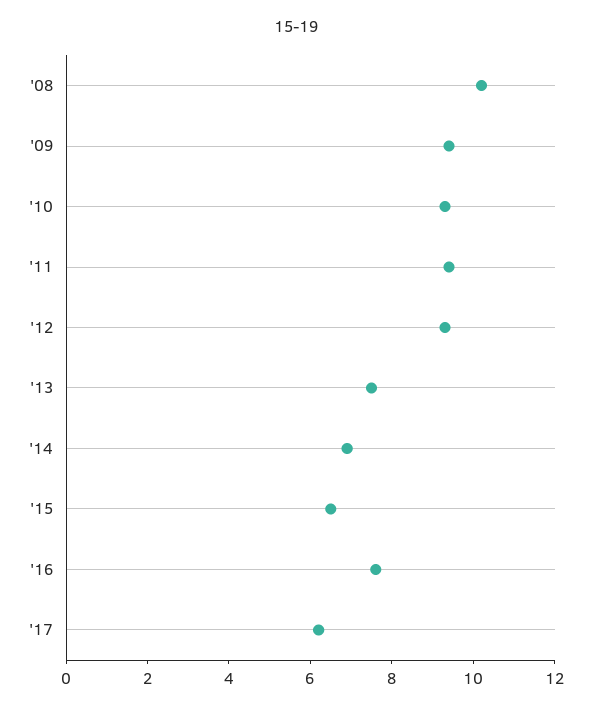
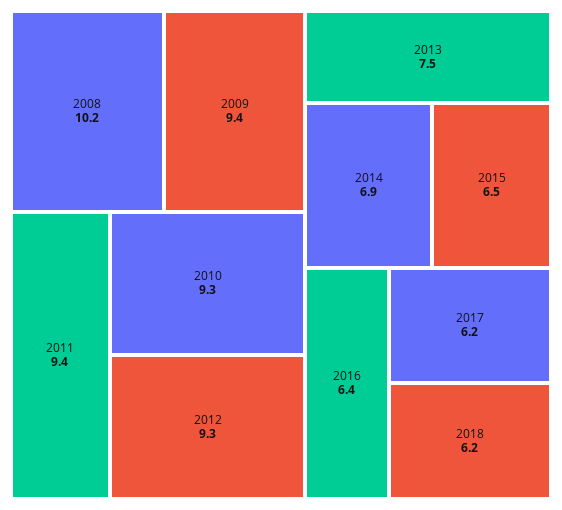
'16: 7.5 -> 6.4
2018: none -> 6.2

